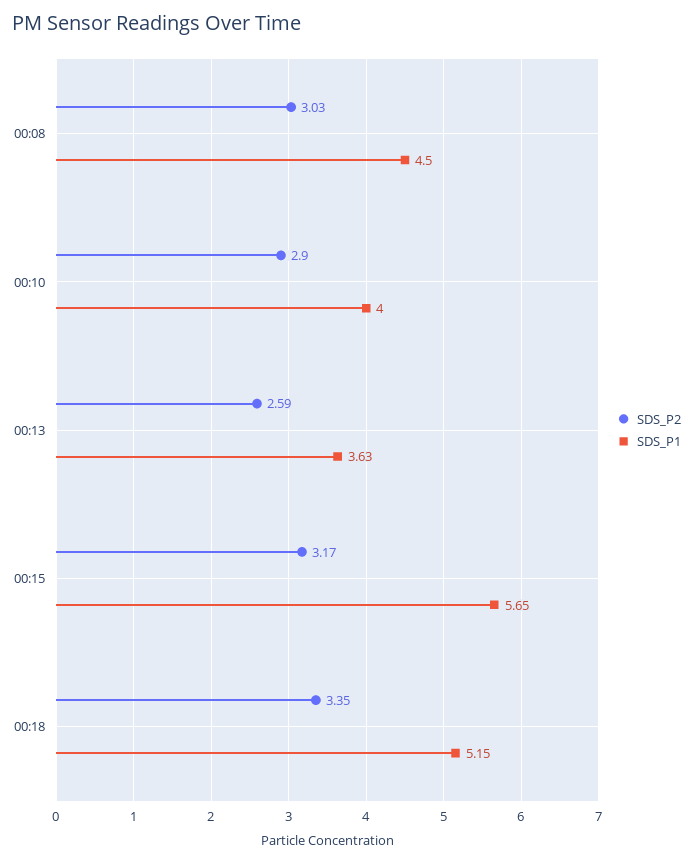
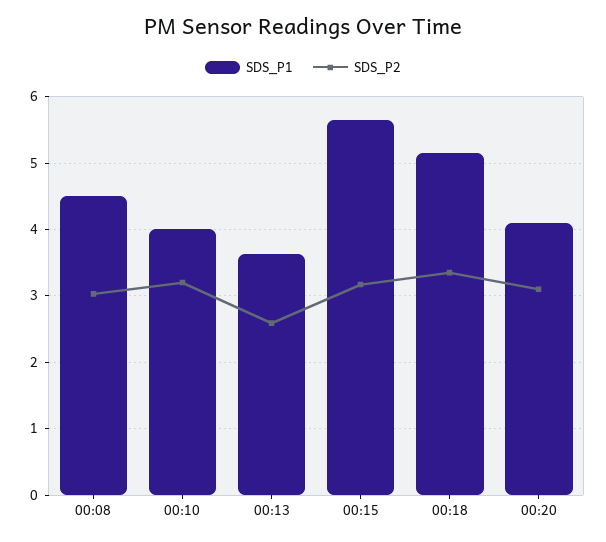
SDS_P2, 00:10: 2.9 -> 3.2
SDS_P1, 00:20: none -> 4.1
SDS_P2, 00:20: none -> 3.1

